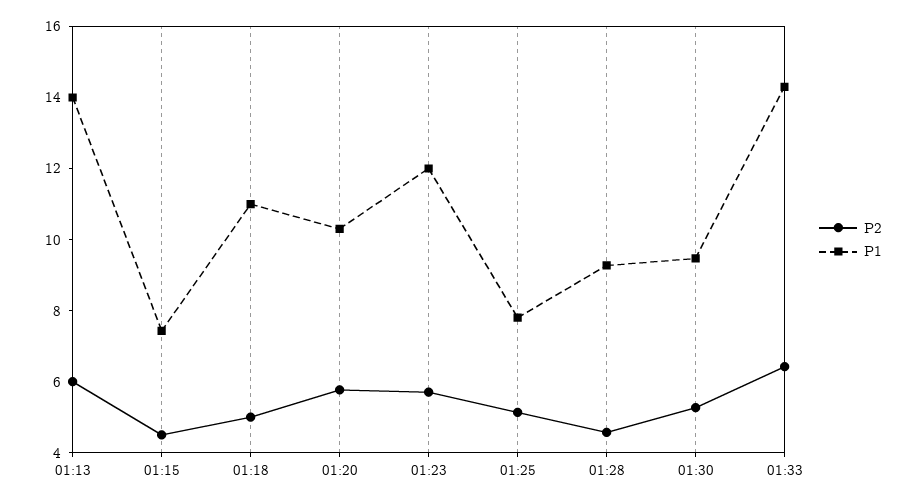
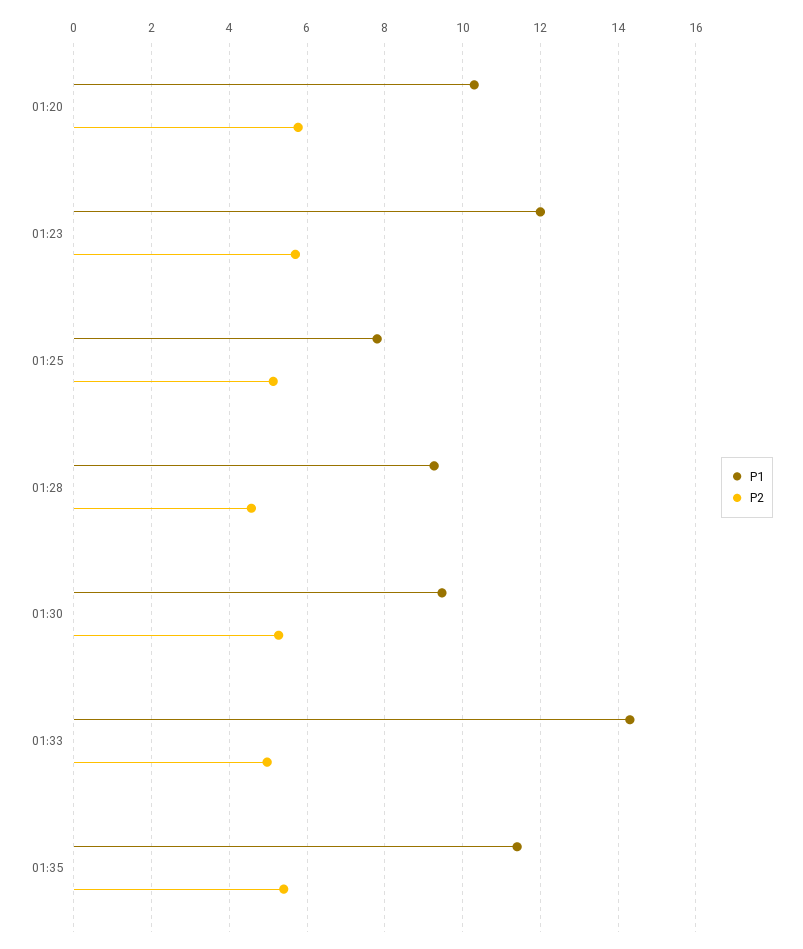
P2, 01:13: 6 -> none
P1, 01:13: 14 -> none
P2, 01:15: 4.5 -> none
P1, 01:15: 7.5 -> none
P2, 01:18: 5 -> none
P1, 01:18: 11 -> none
P2, 01:33: 6.5 -> 5
P1, 01:35: none -> 11.4
P2, 01:35: none -> 5.4

